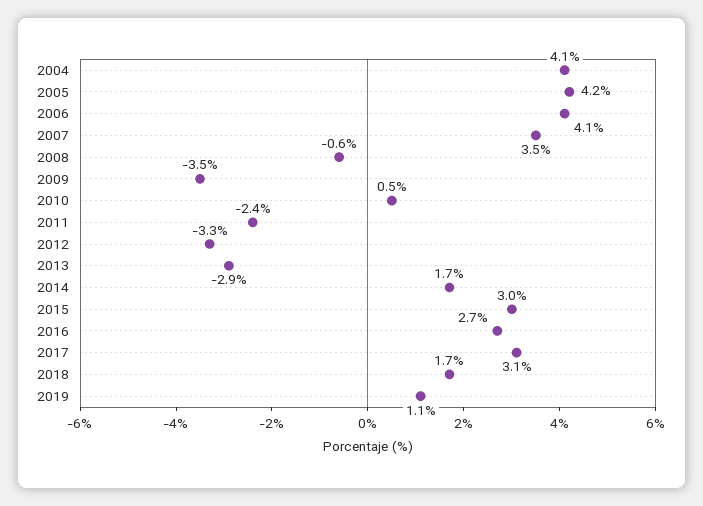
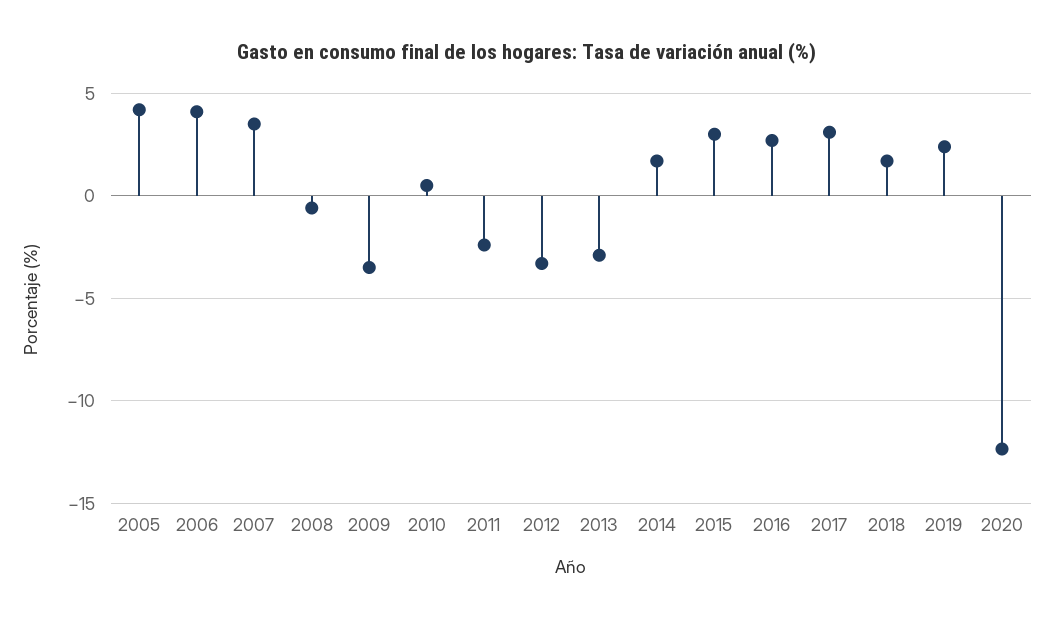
2004: 4.1 -> none
2019: 1.1 -> 2.5
2020: none -> -12.5

